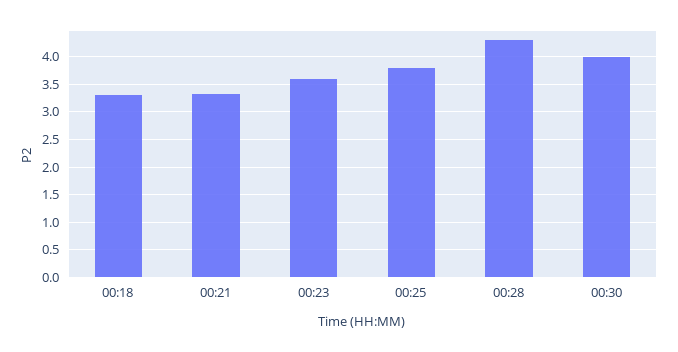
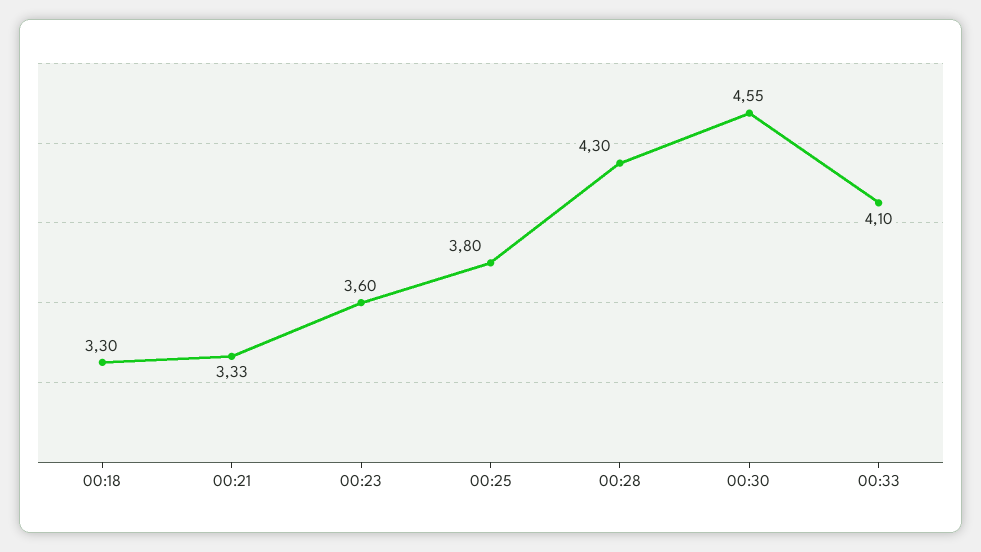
00:30: 4 -> 4.55
00:33: none -> 4.1

